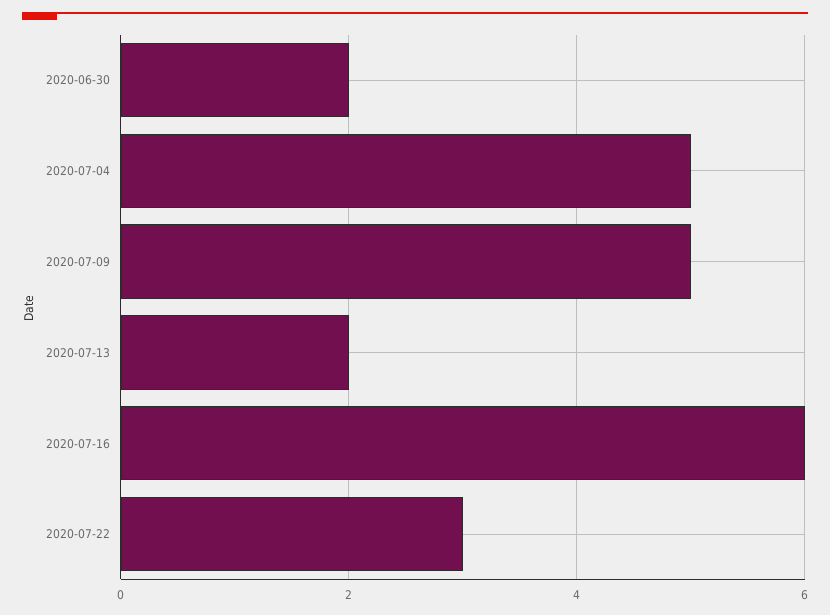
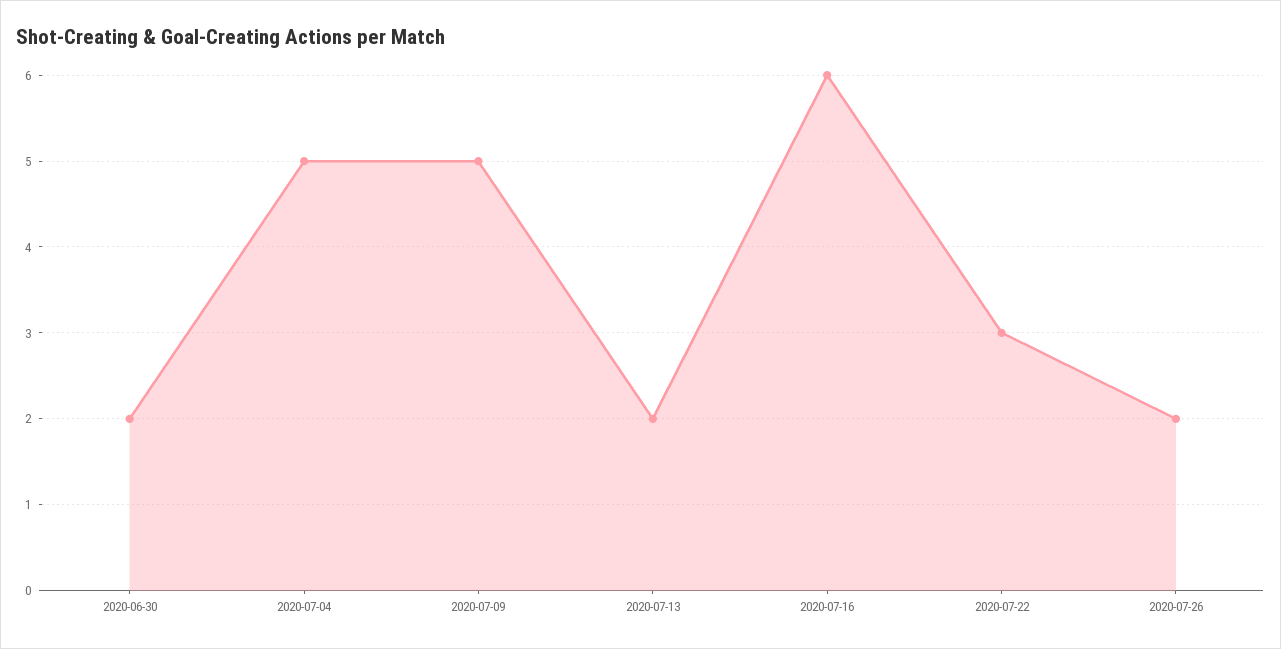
2020-07-26: none -> 2

